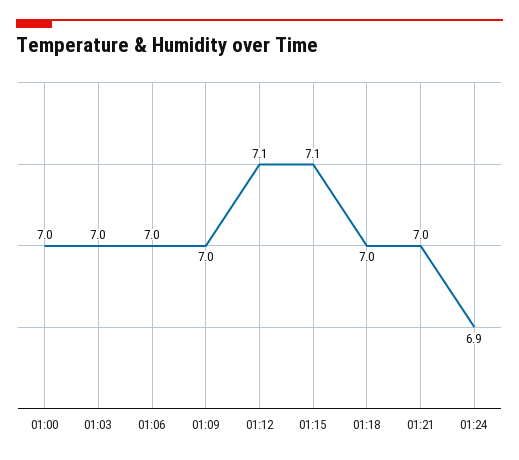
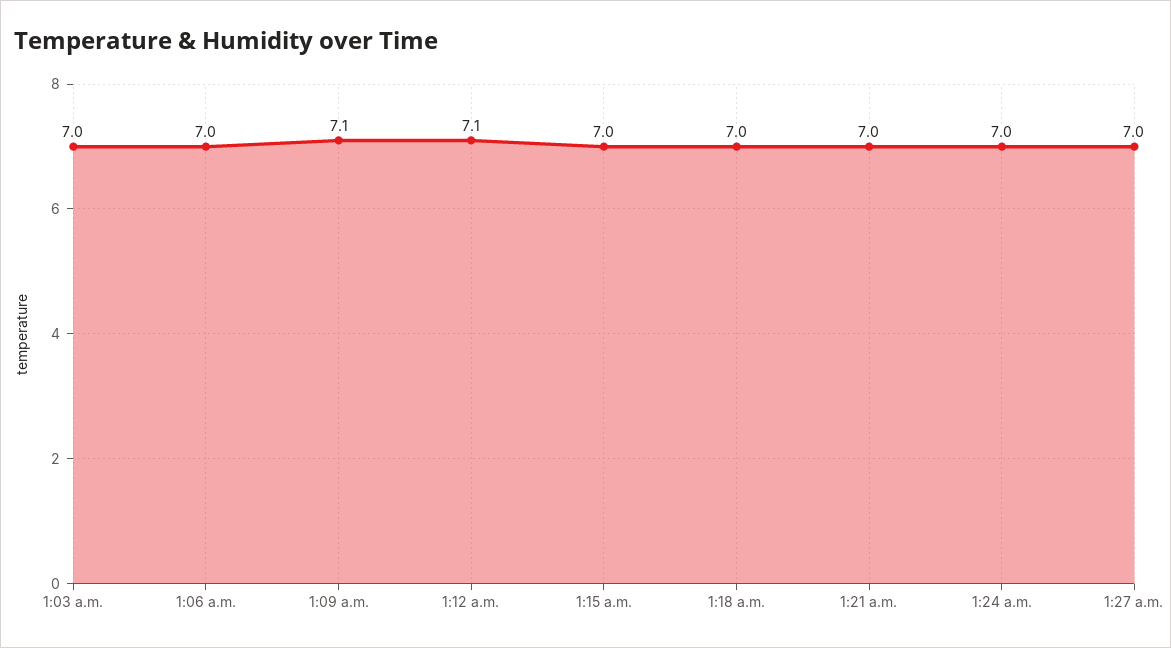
01:00: 7 -> none
01:09: 7 -> 7.1
01:15: 7.1 -> 7
01:24: 6.9 -> 7
1:27 a.m.: none -> 7

